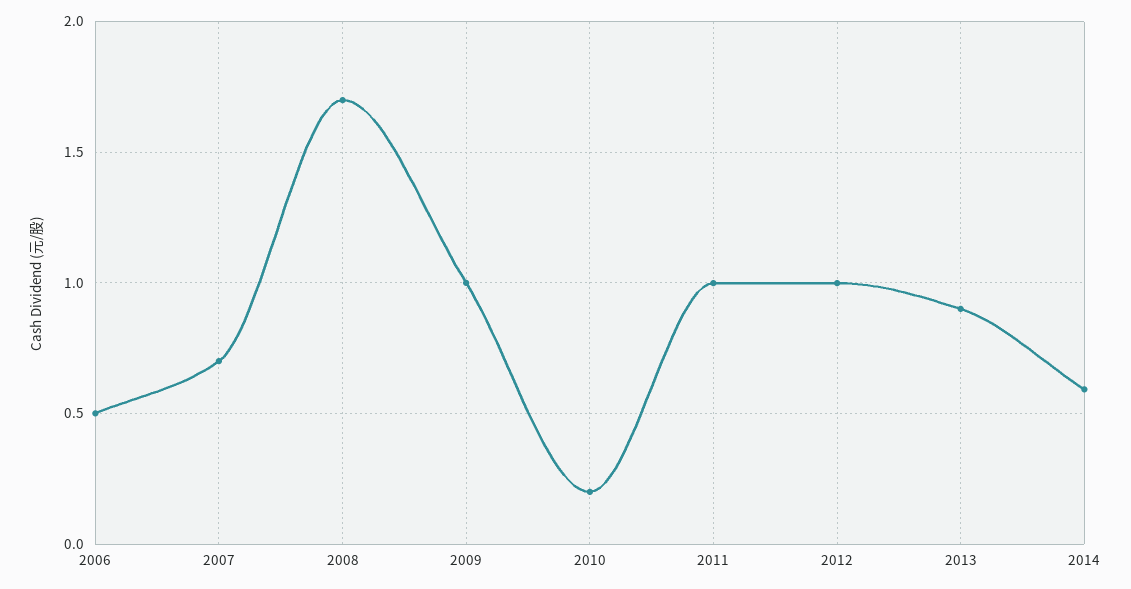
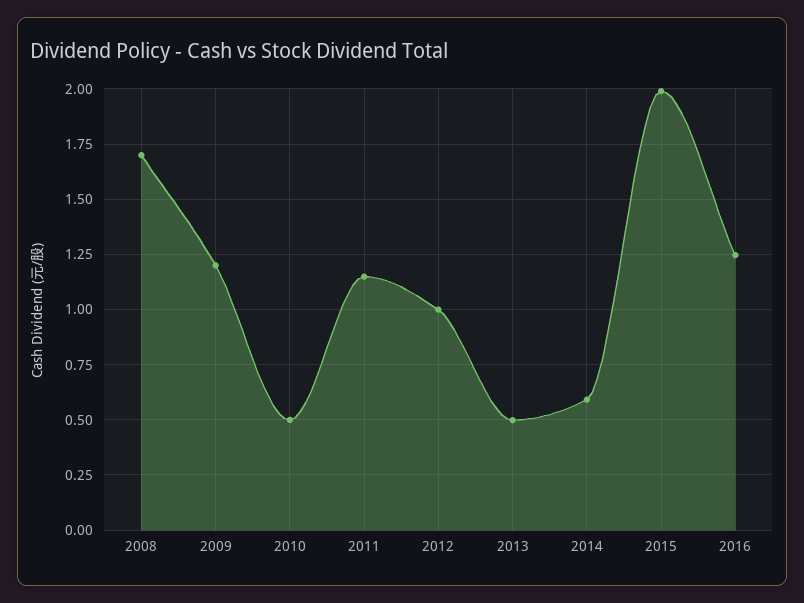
2006: 0.5 -> none
2007: 0.7 -> none
2009: 1 -> 1.2
2010: 0.2 -> 0.5
2011: 1 -> 1.15
2013: 0.9 -> 0.5
2015: none -> 2
2016: none -> 1.25

